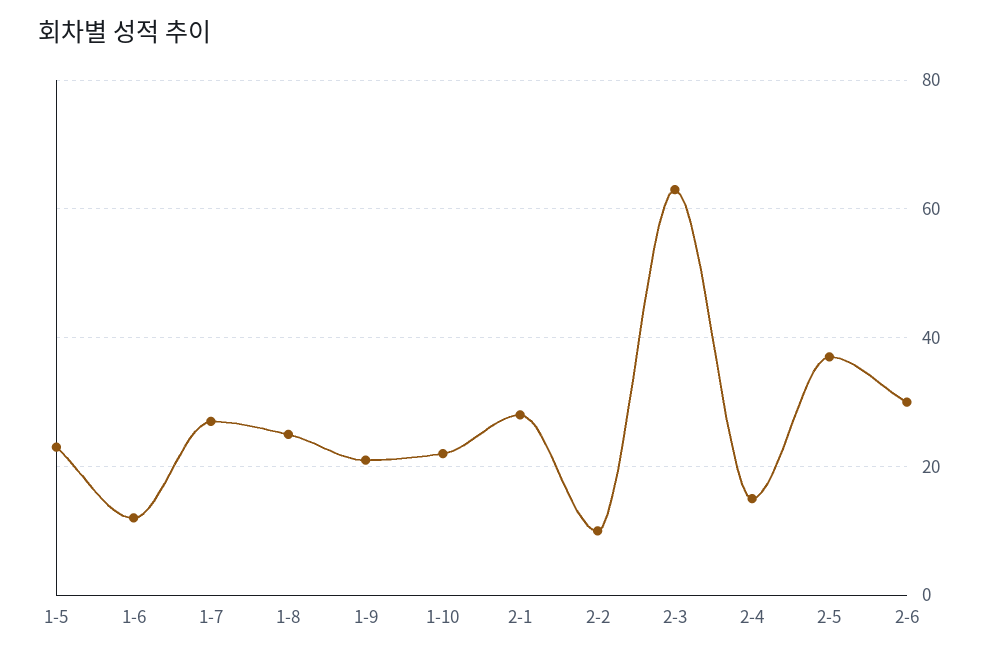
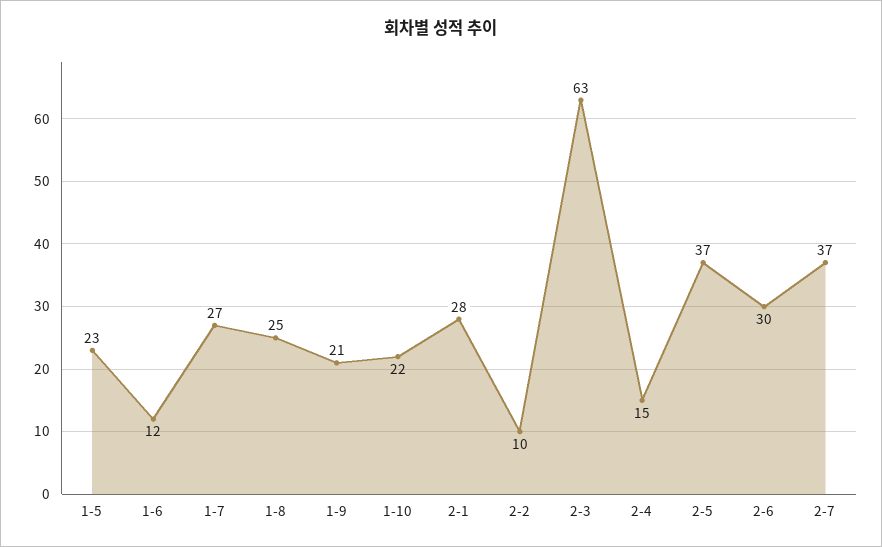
2-7: none -> 37

